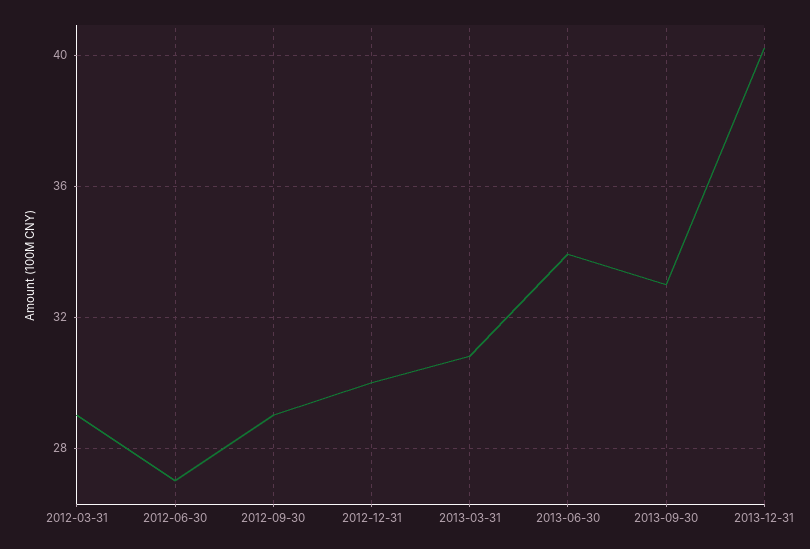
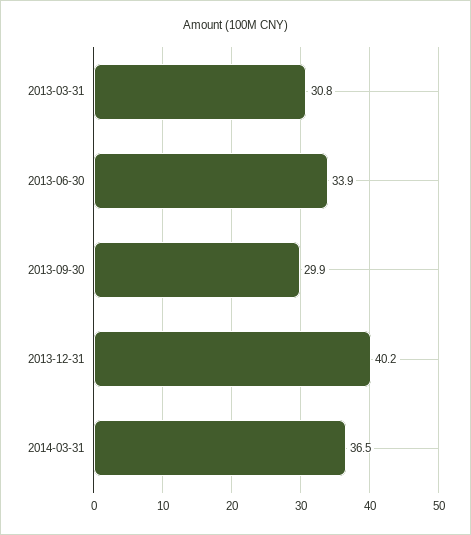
2012-03-31: 29 -> none
2012-06-30: 27 -> none
2012-09-30: 29 -> none
2012-12-31: 30 -> none
2013-09-30: 33 -> 29.9
2014-03-31: none -> 36.5

